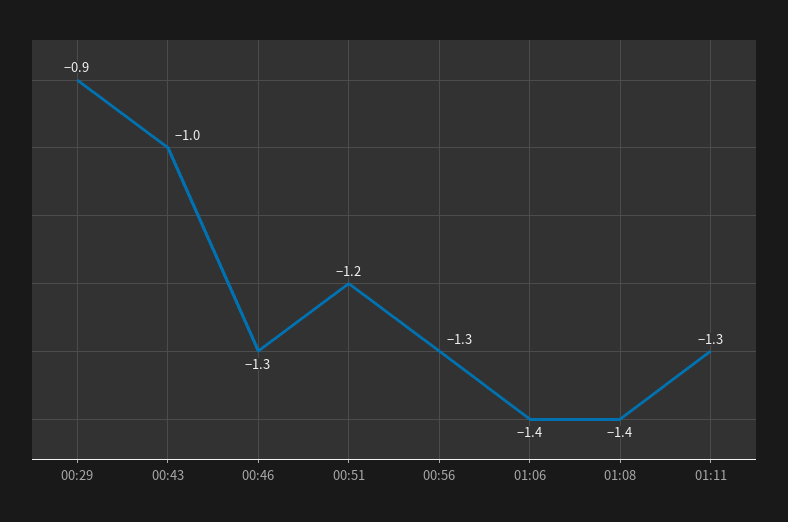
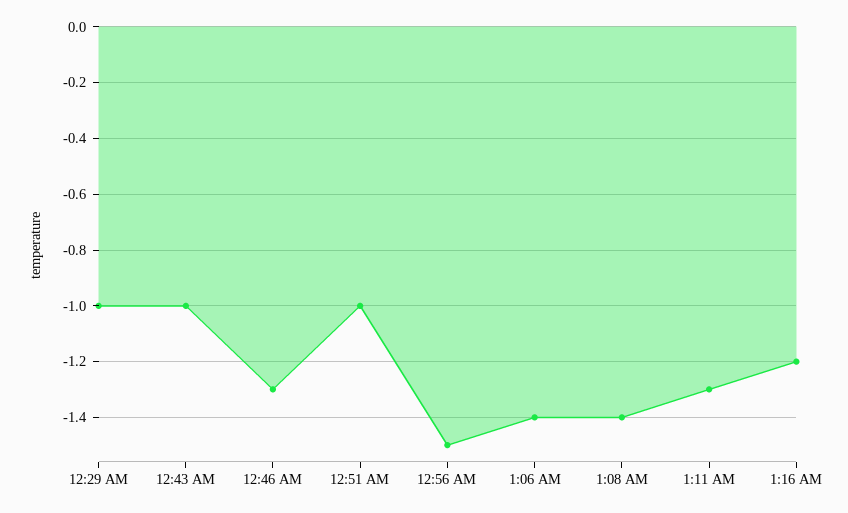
00:29: -0.9 -> -1
00:51: -1.2 -> -1
00:56: -1.3 -> -1.5
1:16 AM: none -> -1.2

